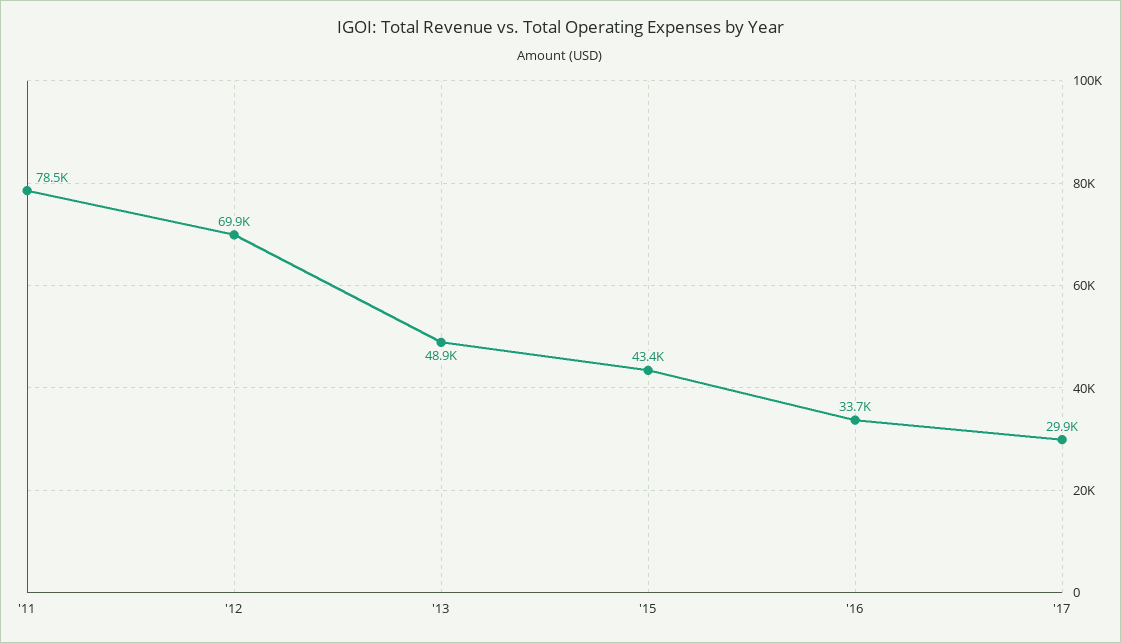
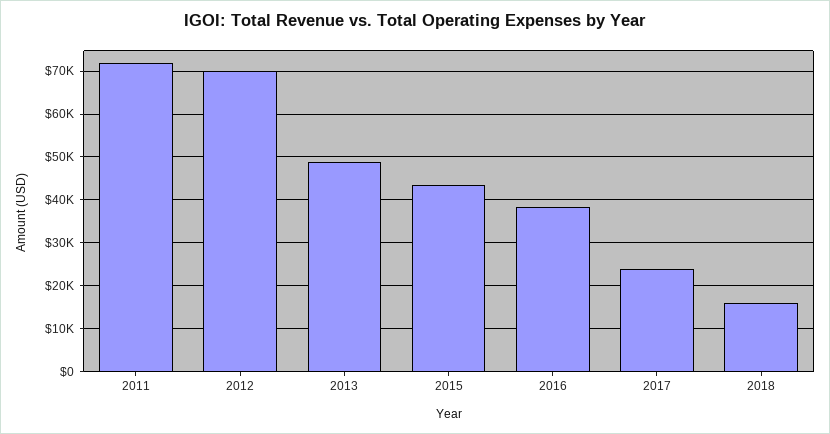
'11: 78500 -> 72000
'16: 33700 -> 38000
'17: 29900 -> 24000
2018: none -> 16000

